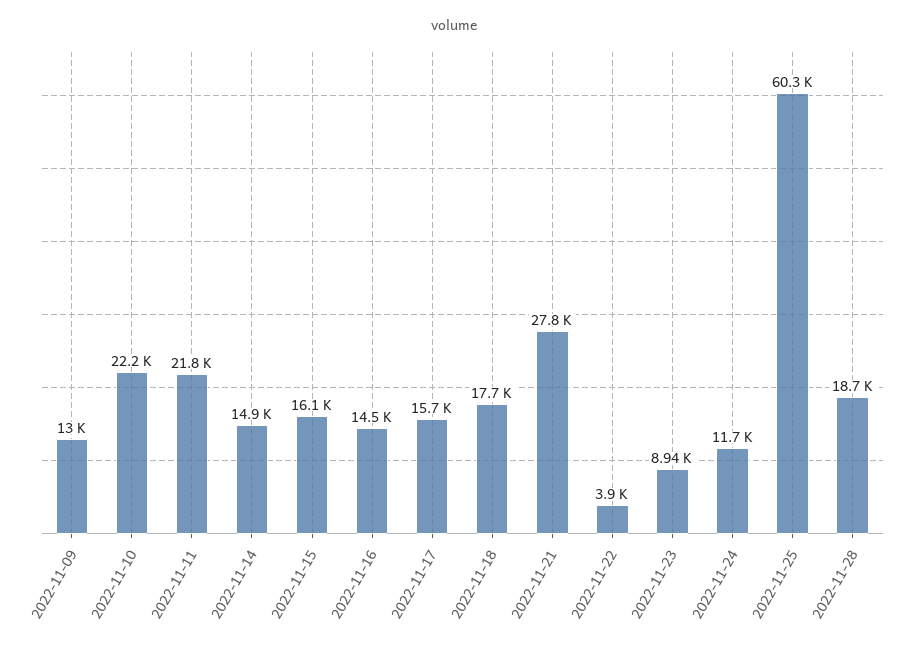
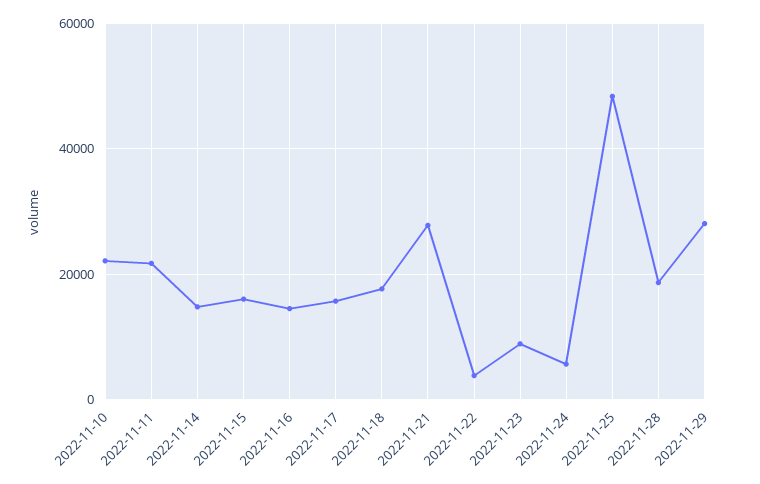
2022-11-09: 13000 -> none
2022-11-24: 11700 -> 6000
2022-11-25: 60300 -> 48000
2022-11-29: none -> 28000

